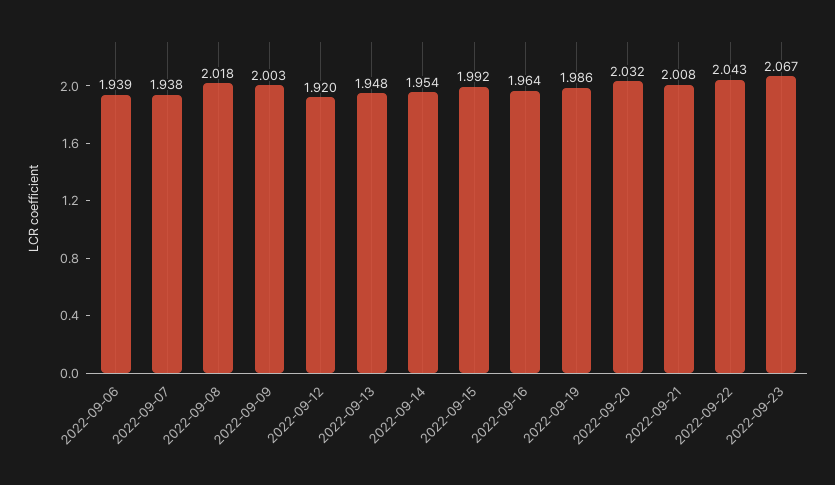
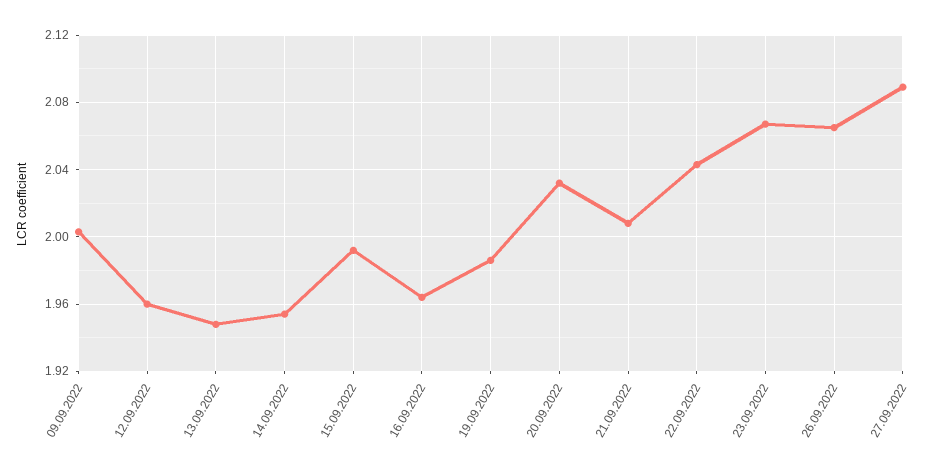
2022-09-06: 1.939 -> none
2022-09-07: 1.938 -> none
2022-09-08: 2.018 -> none
2022-09-12: 1.92 -> 1.96
26.09.2022: none -> 2.065
27.09.2022: none -> 2.09

